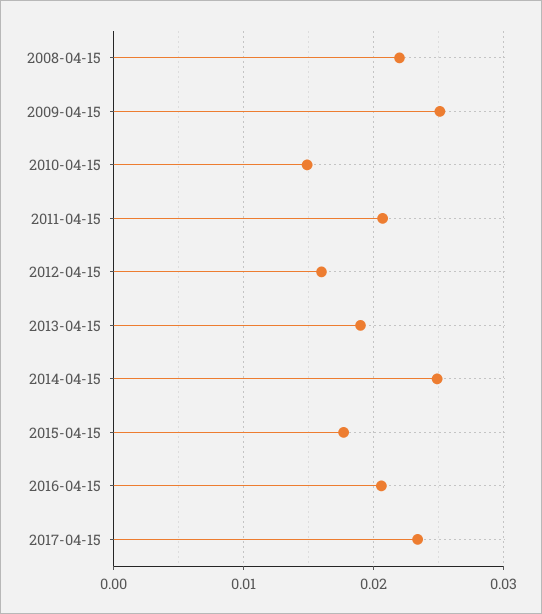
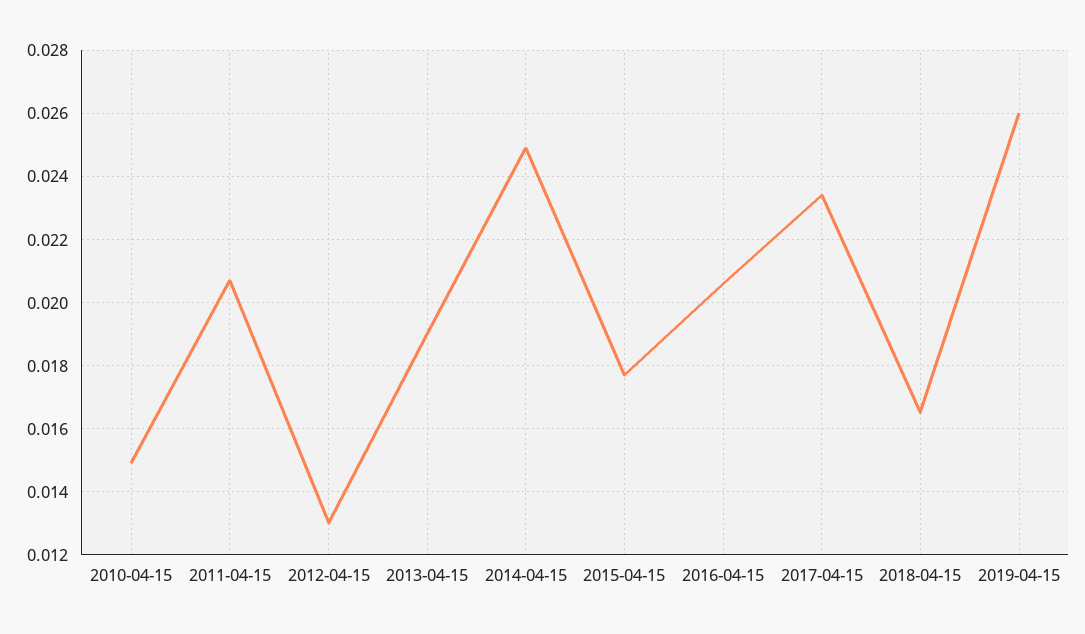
2008-04-15: 0.022 -> none
2009-04-15: 0.025 -> none
2012-04-15: 0.016 -> 0.013
2018-04-15: none -> 0.0165
2019-04-15: none -> 0.026

